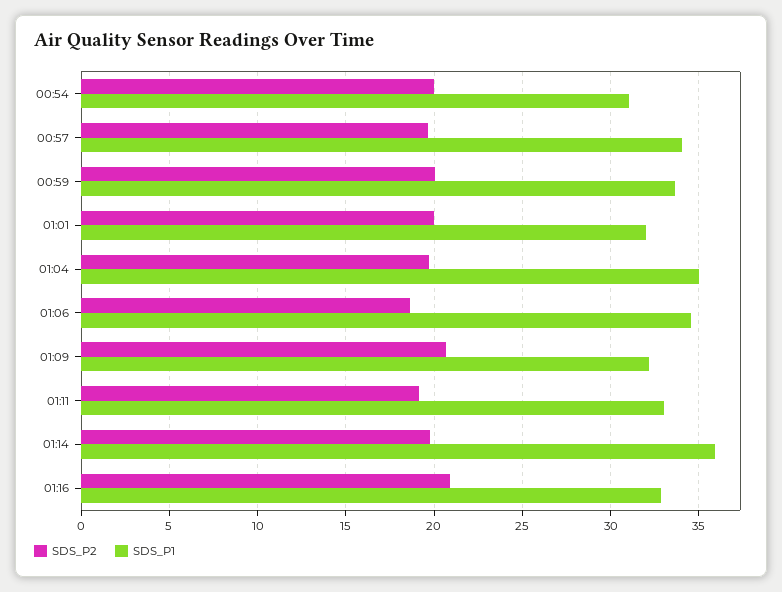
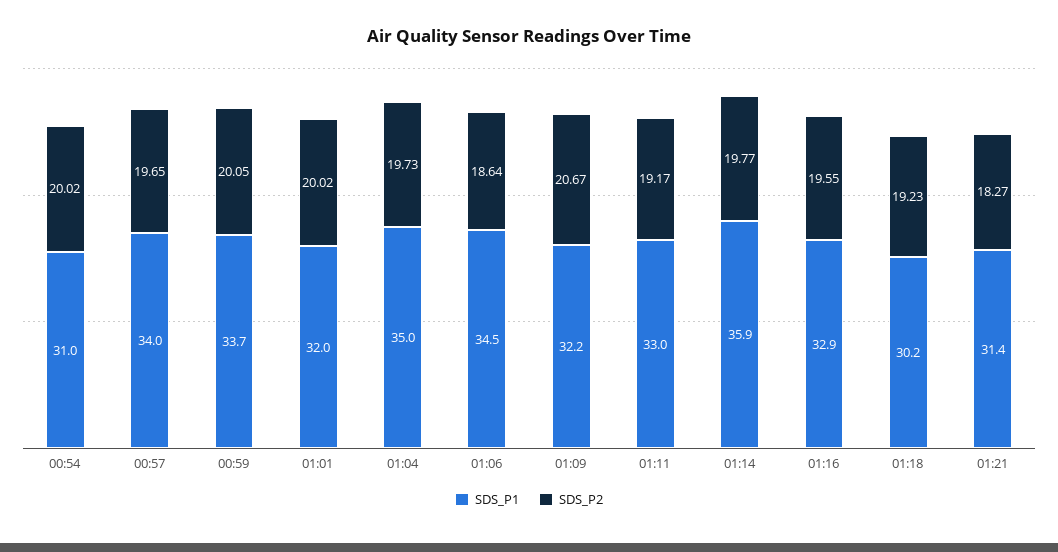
SDS_P2, 01:16: 21 -> 19.55
SDS_P1, 01:18: none -> 30.2
SDS_P2, 01:18: none -> 19.23
SDS_P1, 01:21: none -> 31.4
SDS_P2, 01:21: none -> 18.27

